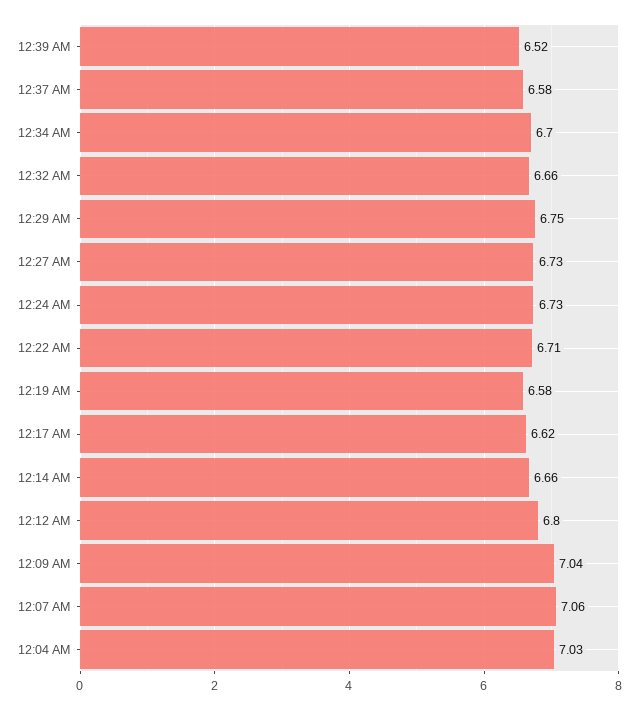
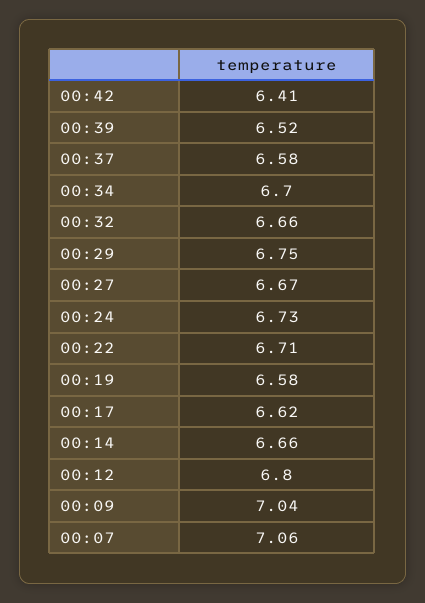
12:27 AM: 6.73 -> 6.67
12:04 AM: 7.03 -> none
00:42: none -> 6.41

